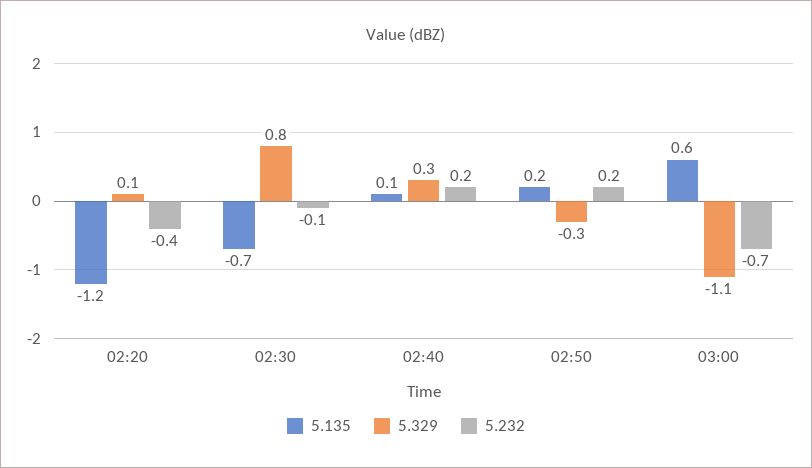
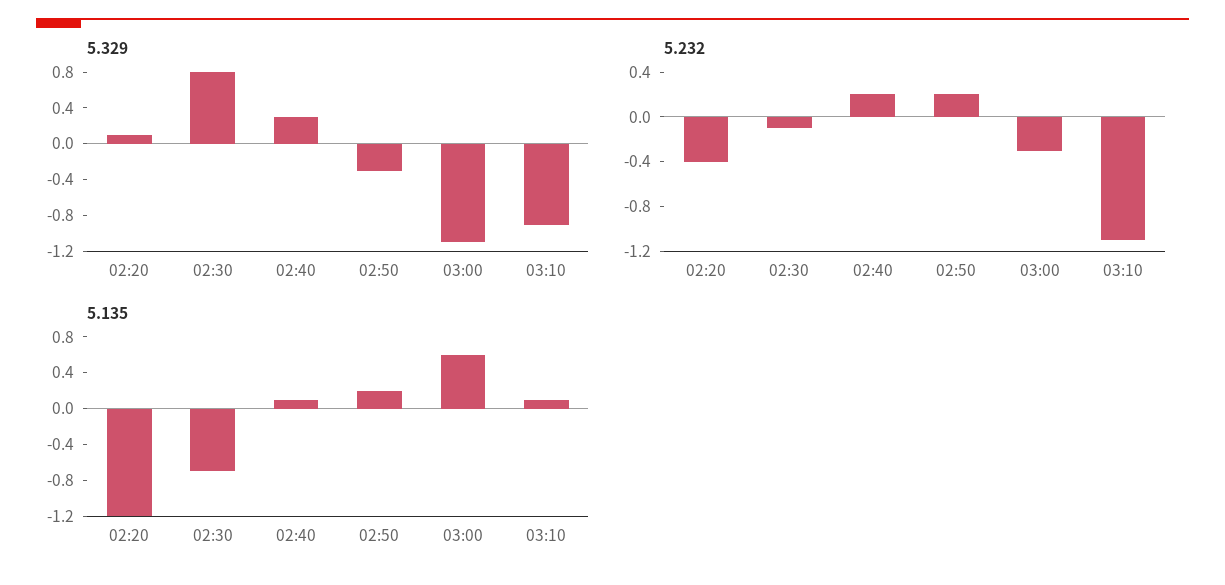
5.232, 03:00: -0.7 -> -0.3
5.329, 03:10: none -> -0.9
5.232, 03:10: none -> -1.1
5.135, 03:10: none -> 0.1

